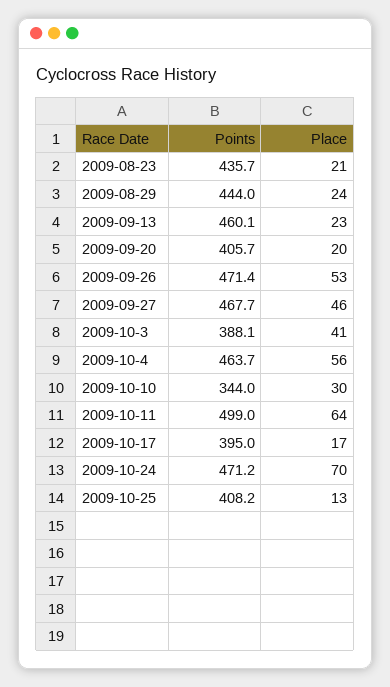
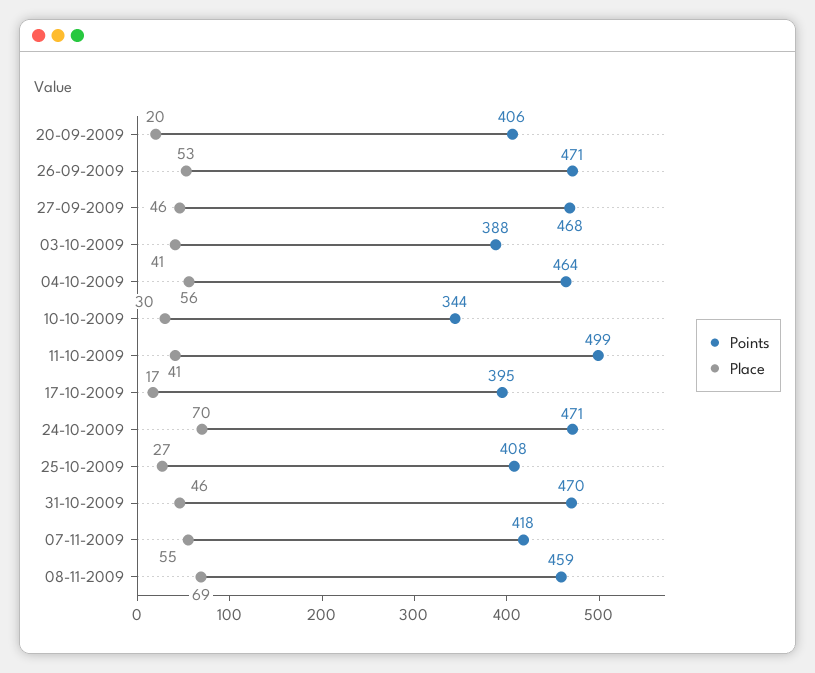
Points, 2009-08-23: 435.7 -> none
Place, 2009-08-23: 21 -> none
Points, 2009-08-29: 444 -> none
Place, 2009-08-29: 24 -> none
Points, 2009-09-13: 460.1 -> none
Place, 2009-09-13: 23 -> none
Place, 2009-10-11: 64 -> 41
Place, 2009-10-25: 13 -> 27
Points, 31-10-2009: none -> 470
Place, 31-10-2009: none -> 46
Points, 07-11-2009: none -> 418
Place, 07-11-2009: none -> 55
Points, 08-11-2009: none -> 459
Place, 08-11-2009: none -> 69

